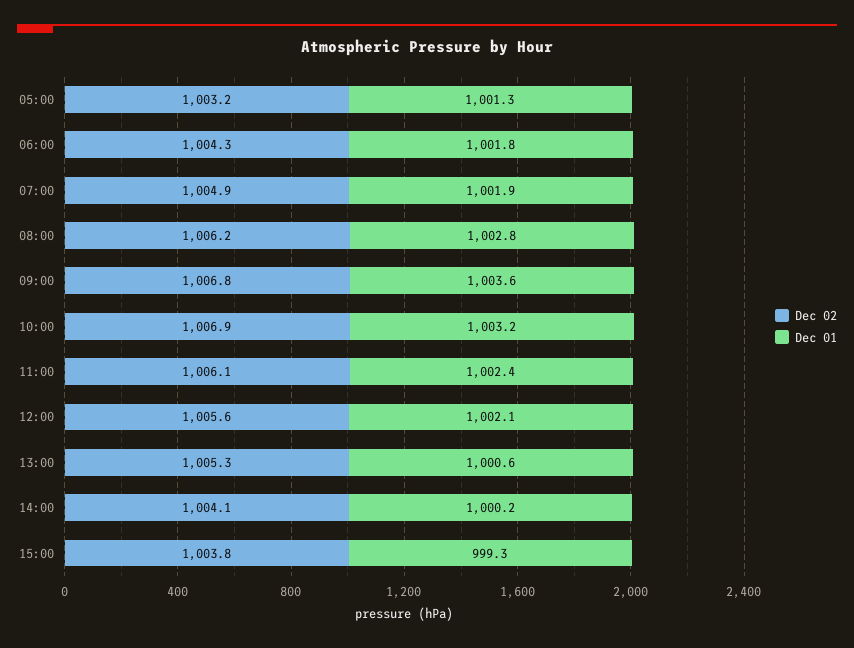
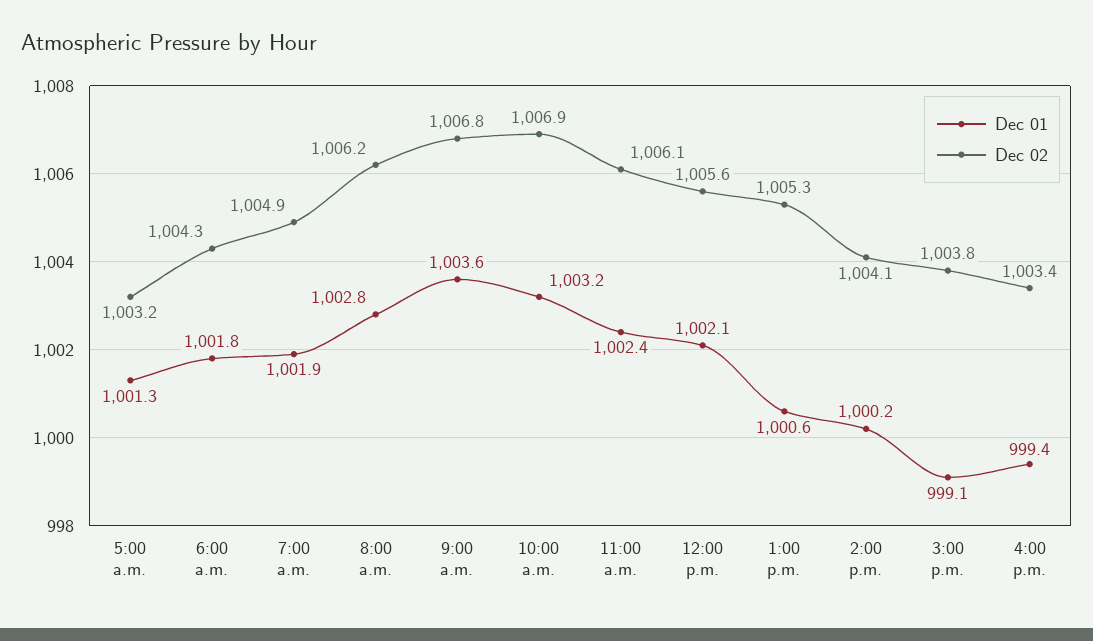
Dec 01, 15:00: 999.3 -> 999.1
Dec 01, 4:00 p.m.: none -> 999.4
Dec 02, 4:00 p.m.: none -> 1003.4

